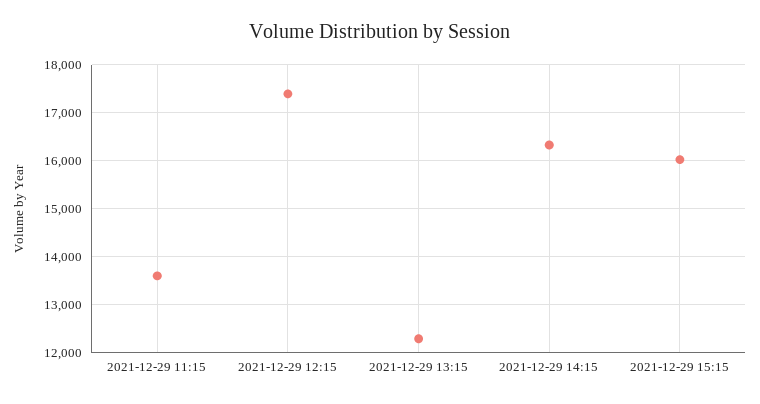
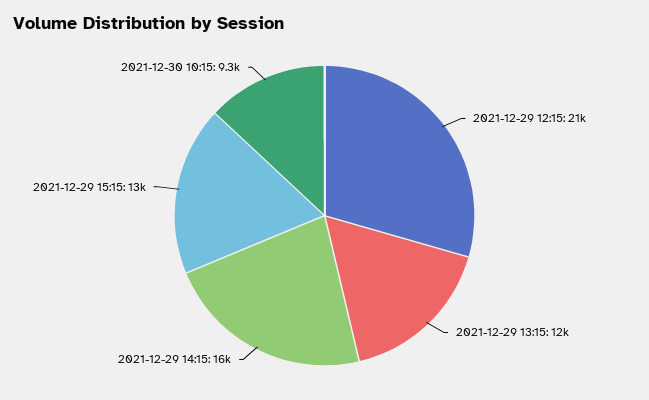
2021-12-29 11:15: 13600 -> none
2021-12-29 12:15: 17400 -> 21000
2021-12-29 15:15: 16000 -> 13000
2021-12-30 10:15: none -> 9300

